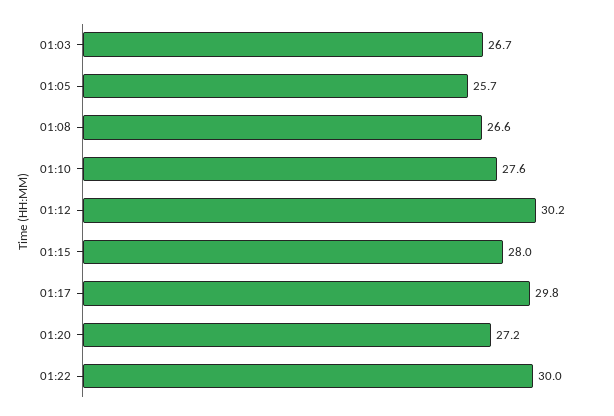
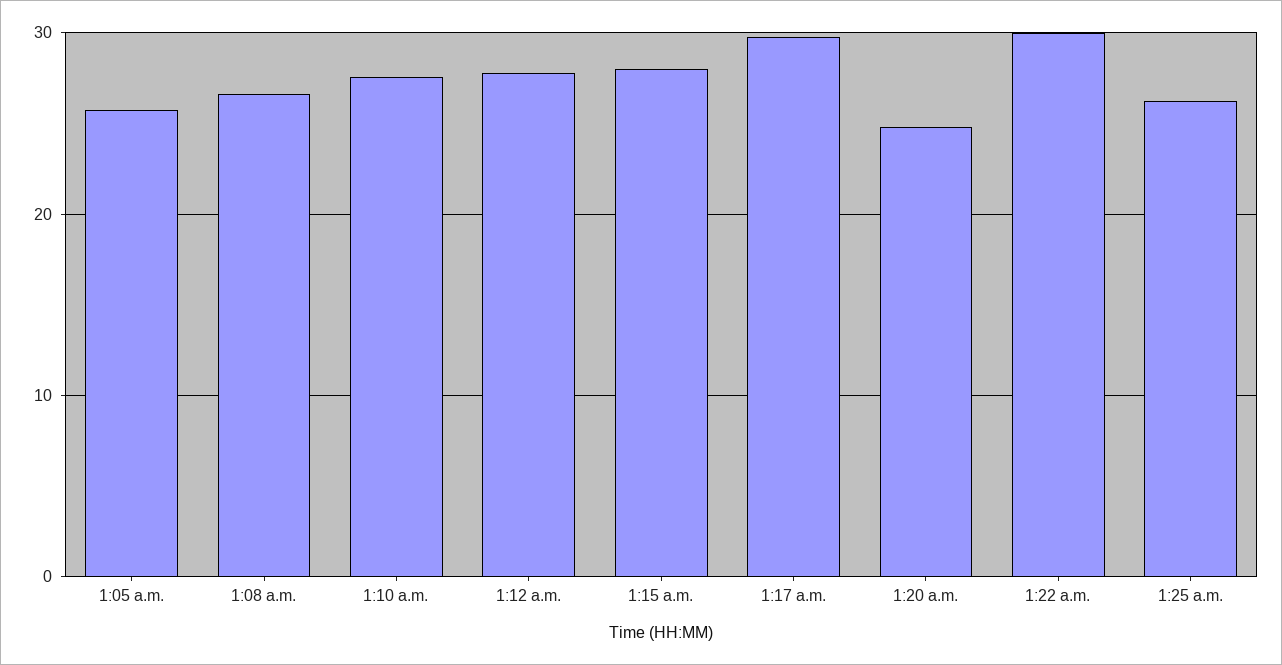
01:03: 26.7 -> none
01:12: 30.2 -> 28
01:20: 27.2 -> 25
1:25 a.m.: none -> 26

